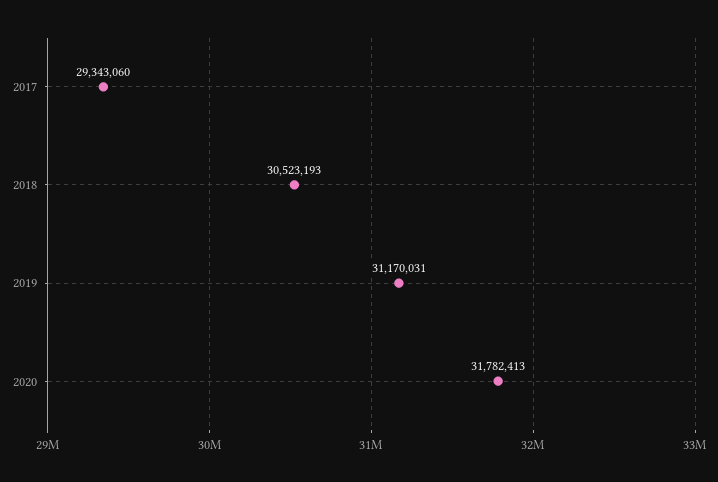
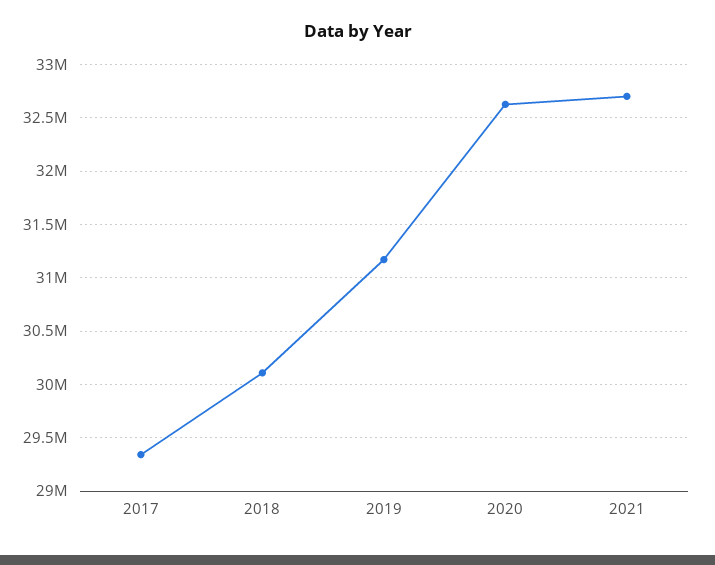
2018: 30523193 -> 30100000
2020: 31782413 -> 32600000
2021: none -> 32700000

